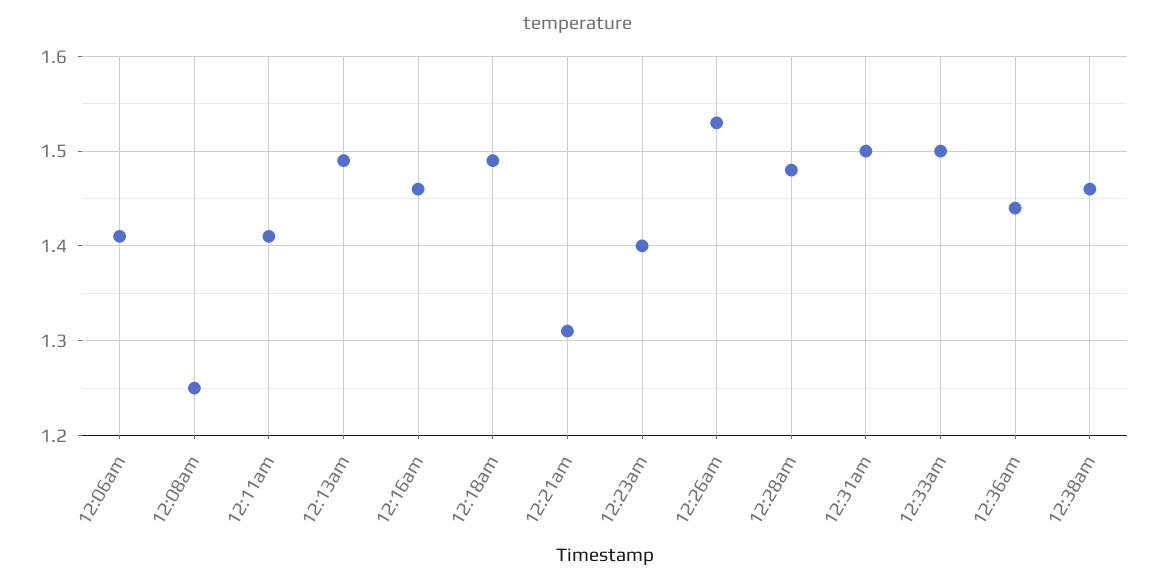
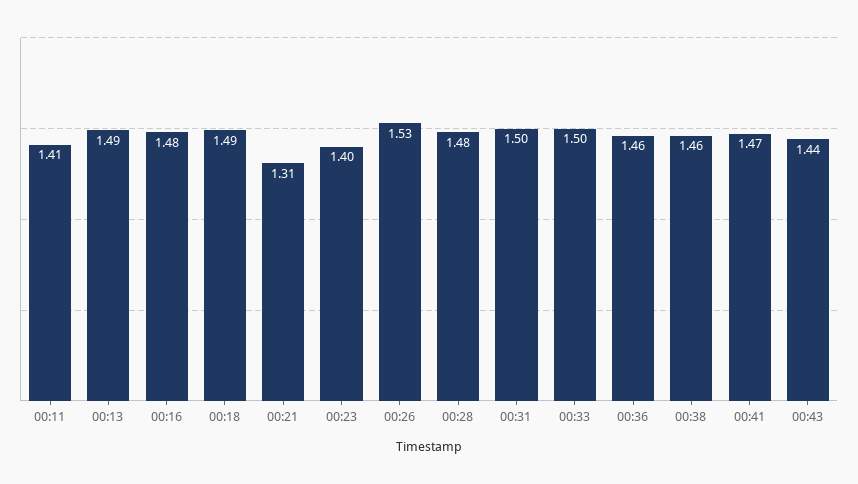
12:06am: 1.41 -> none
12:08am: 1.25 -> none
12:16am: 1.46 -> 1.48
12:36am: 1.44 -> 1.46
00:41: none -> 1.47
00:43: none -> 1.44

